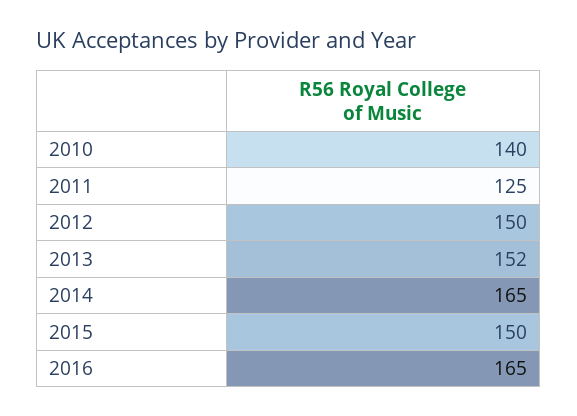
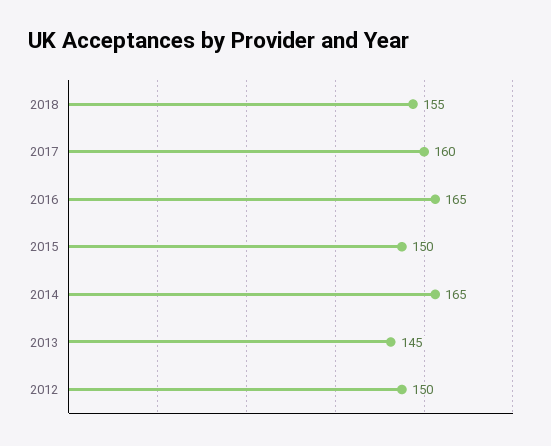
2010: 140 -> none
2011: 125 -> none
2013: 152 -> 145
2018: none -> 155
2017: none -> 160

